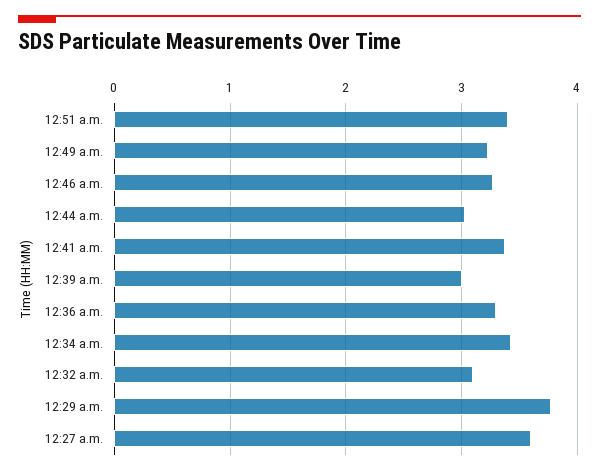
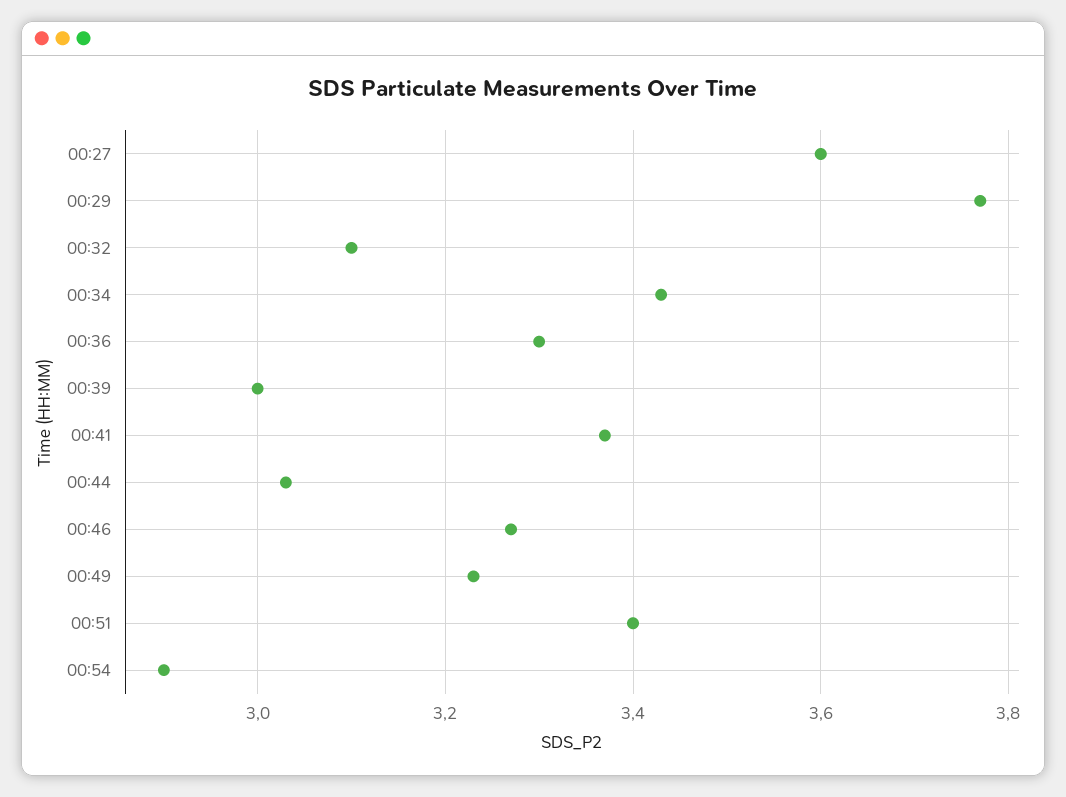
00:54: none -> 2.9

